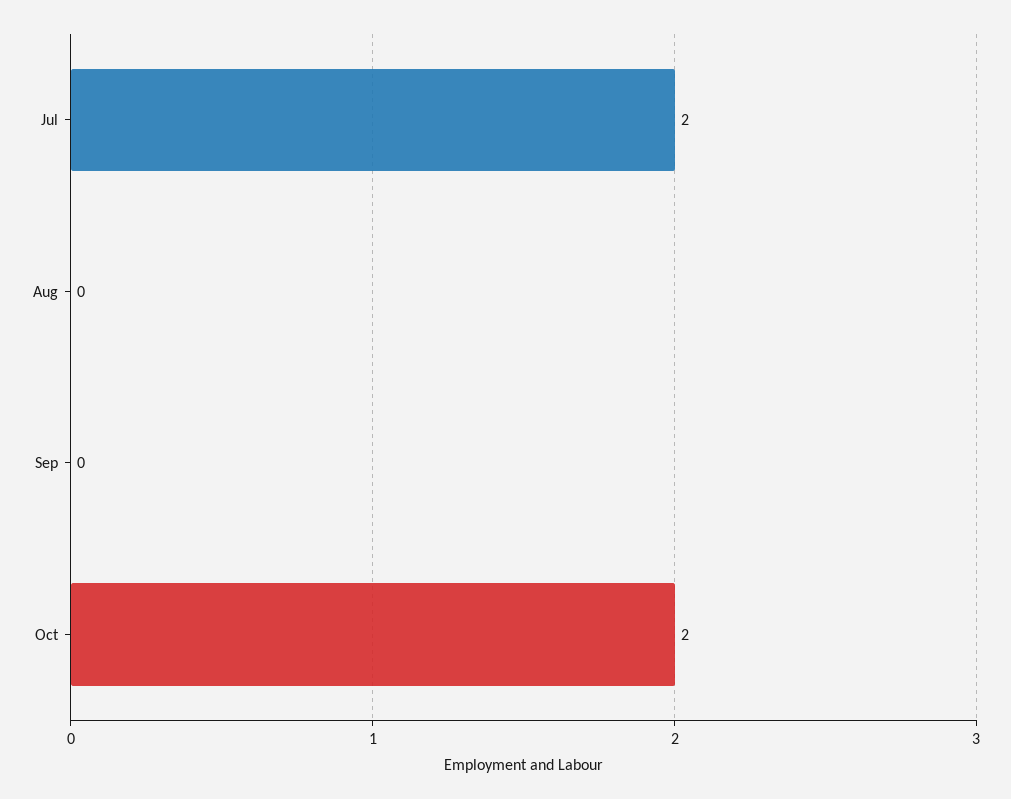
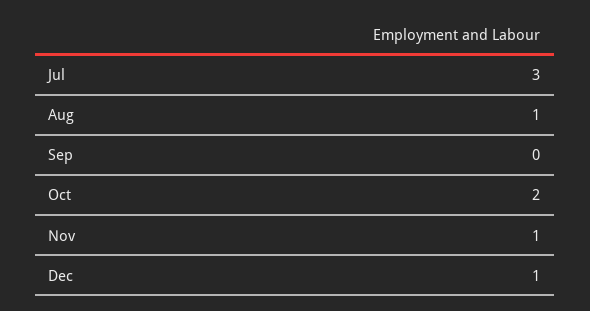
Jul: 2 -> 3
Aug: 0 -> 1
Nov: none -> 1
Dec: none -> 1

